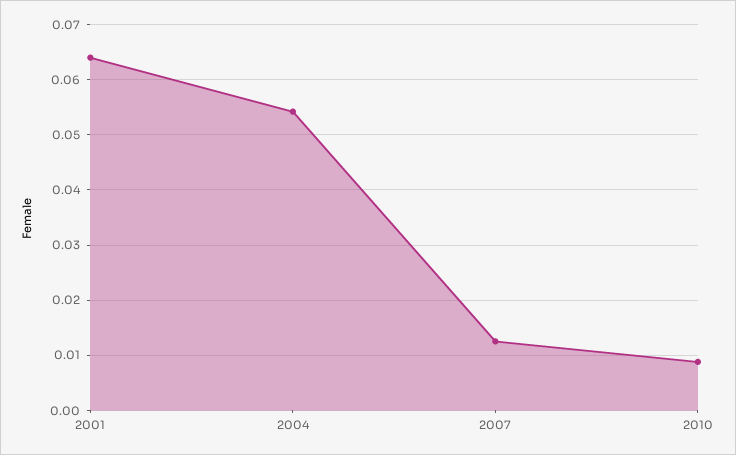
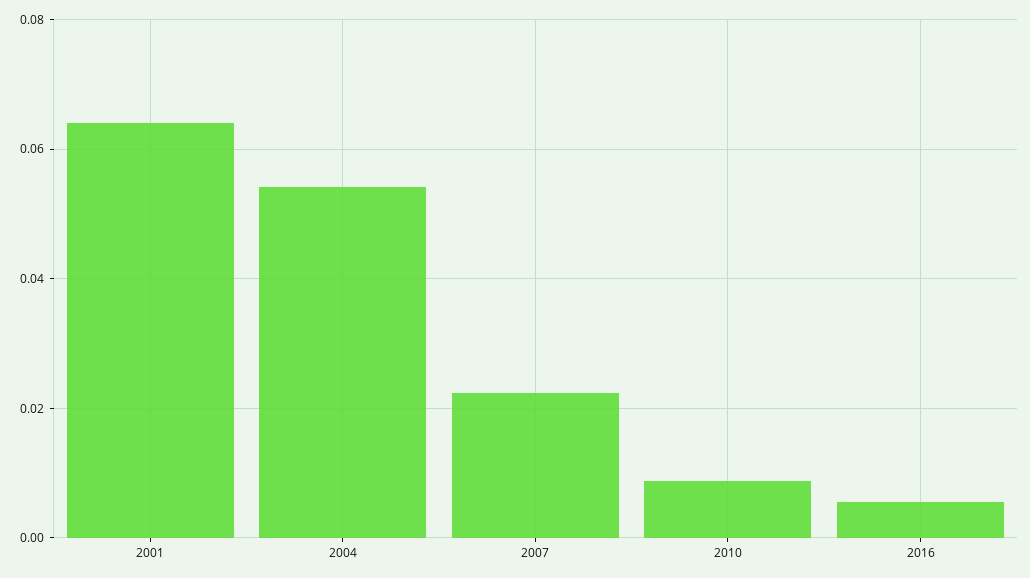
2007: 0.012 -> 0.022
2016: none -> 0.006

